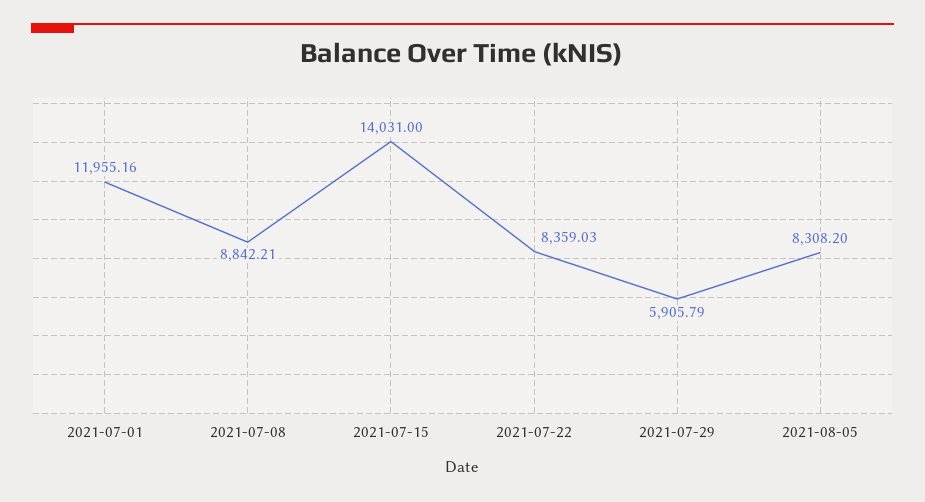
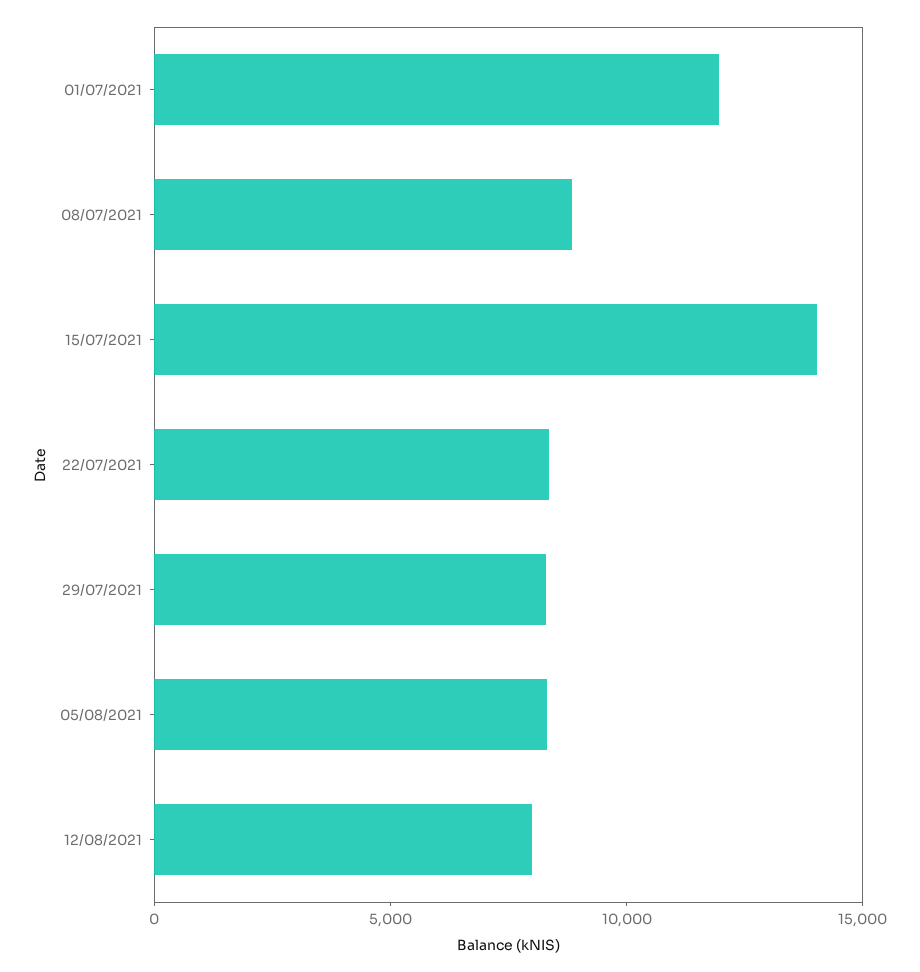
2021-07-29: 5905.79 -> 8000
12/08/2021: none -> 8000

